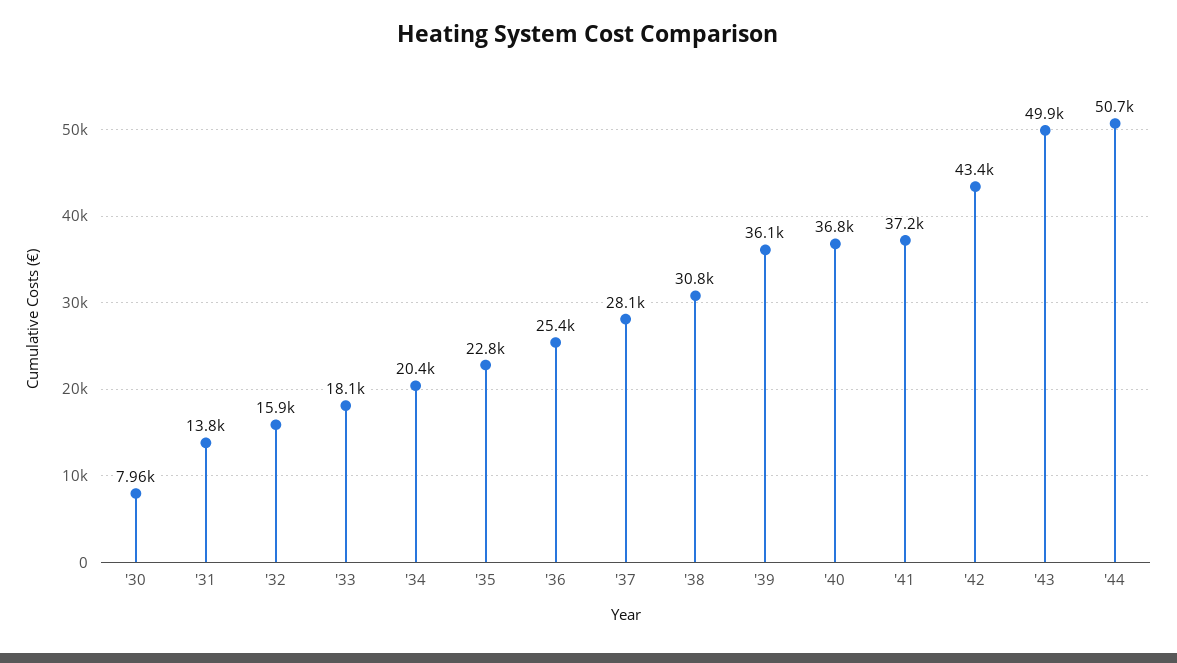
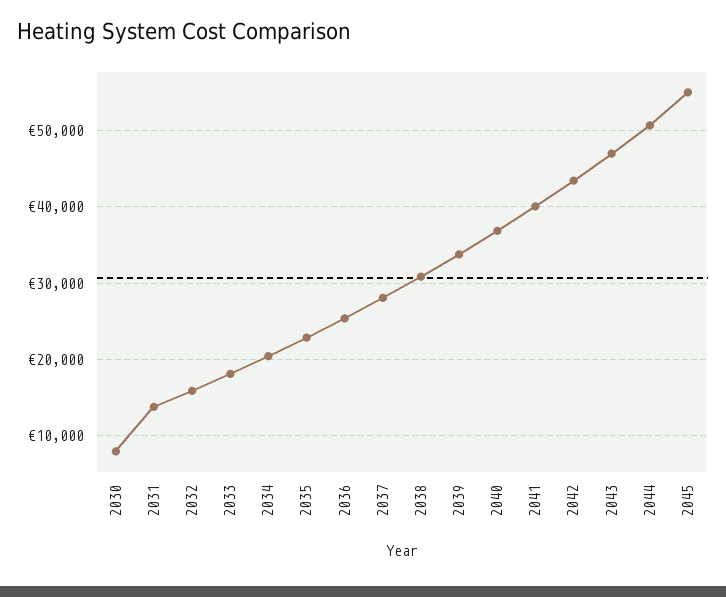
'39: 36100 -> 34000
'41: 37200 -> 40000
'43: 49900 -> 47000
2045: none -> 55000

